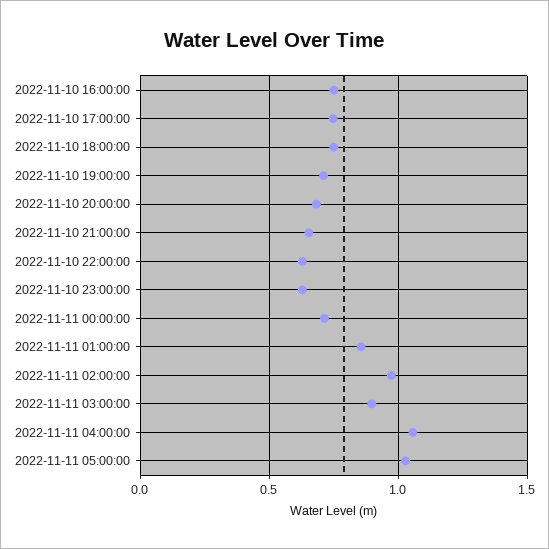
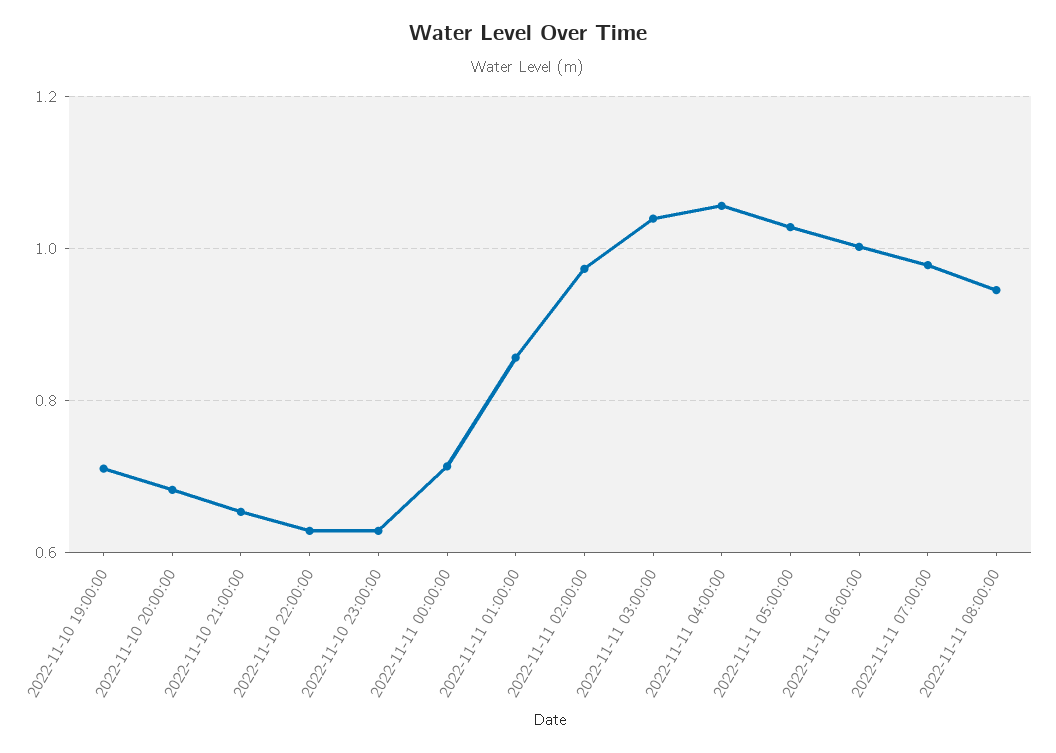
2022-11-10 16:00:00: 0.75 -> none
2022-11-10 17:00:00: 0.75 -> none
2022-11-10 18:00:00: 0.75 -> none
2022-11-11 03:00:00: 0.9 -> 1.04
2022-11-11 06:00:00: none -> 1
2022-11-11 07:00:00: none -> 0.98
2022-11-11 08:00:00: none -> 0.94

